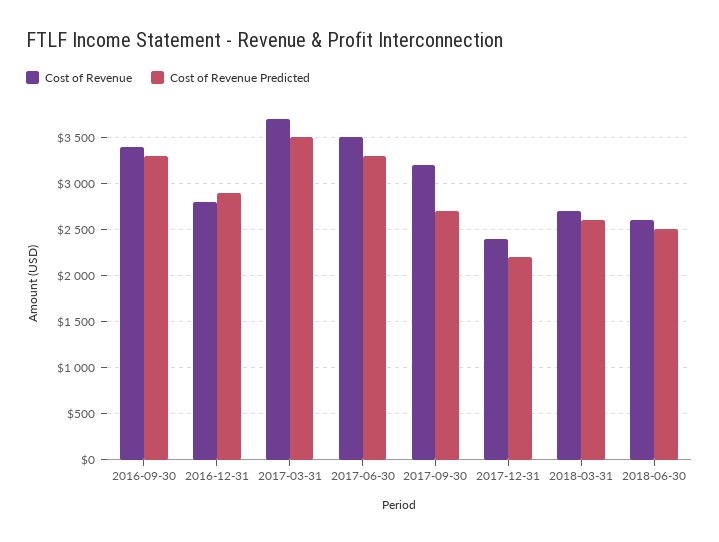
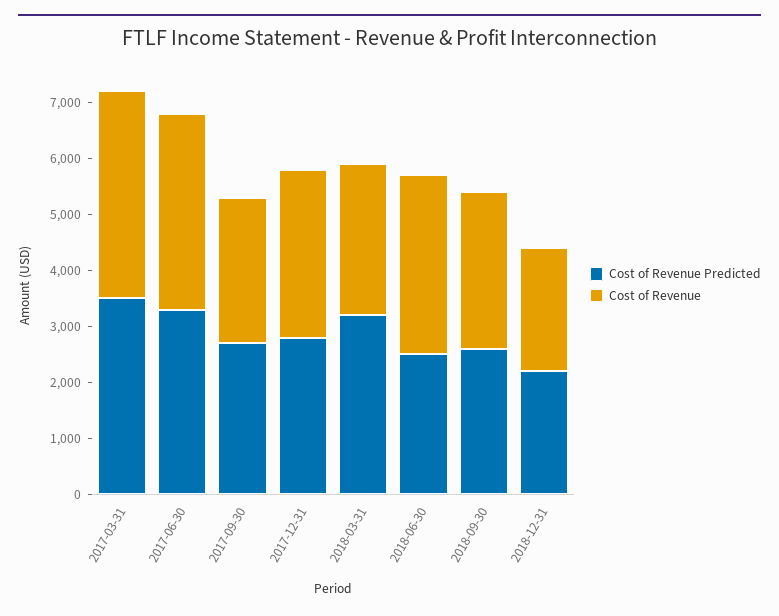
Cost of Revenue, 2016-09-30: 3400 -> none
Cost of Revenue Predicted, 2016-09-30: 3300 -> none
Cost of Revenue, 2016-12-31: 2800 -> none
Cost of Revenue Predicted, 2016-12-31: 2900 -> none
Cost of Revenue, 2017-09-30: 3200 -> 2600
Cost of Revenue, 2017-12-31: 2400 -> 3000
Cost of Revenue Predicted, 2017-12-31: 2200 -> 2800
Cost of Revenue Predicted, 2018-03-31: 2600 -> 3200
Cost of Revenue, 2018-06-30: 2600 -> 3200
Cost of Revenue Predicted, 2018-09-30: none -> 2600
Cost of Revenue, 2018-09-30: none -> 2800
Cost of Revenue Predicted, 2018-12-31: none -> 2200
Cost of Revenue, 2018-12-31: none -> 2200

